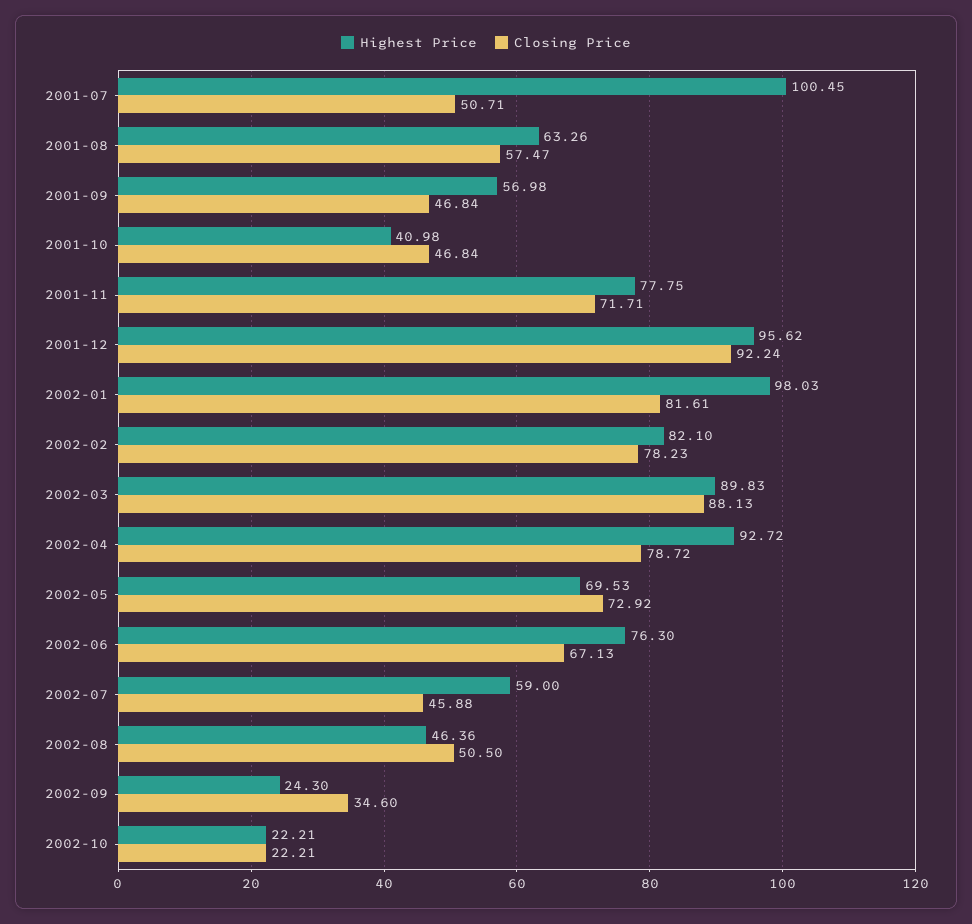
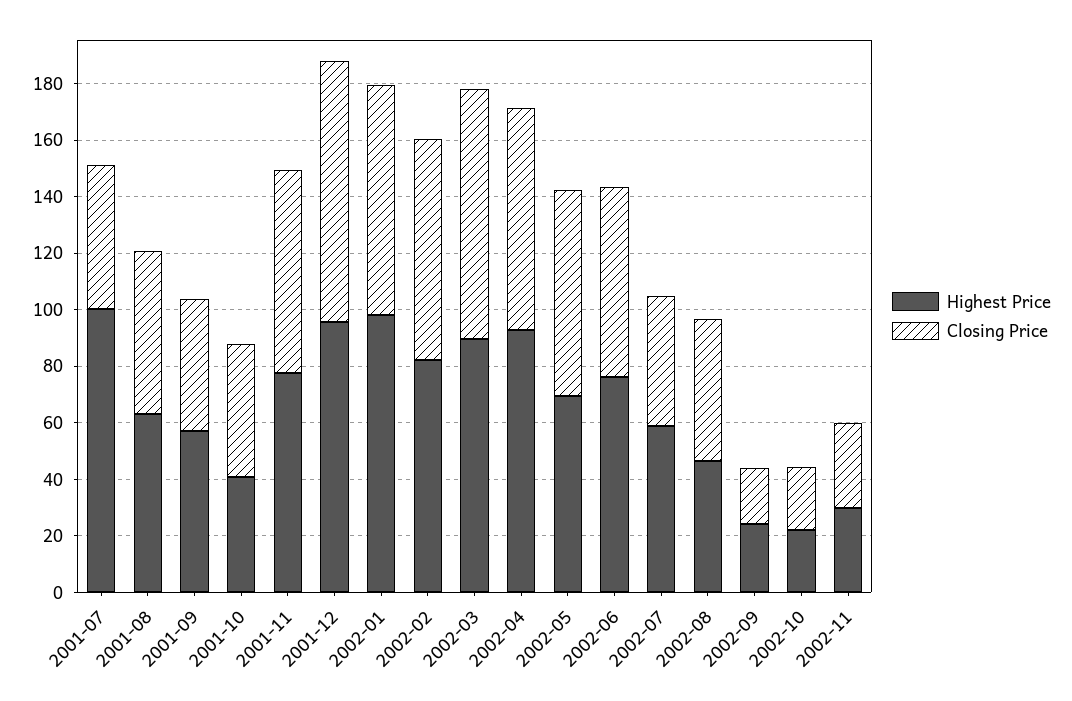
Closing Price, 2002-09: 34.6 -> 20
Highest Price, 2002-11: none -> 30
Closing Price, 2002-11: none -> 30

